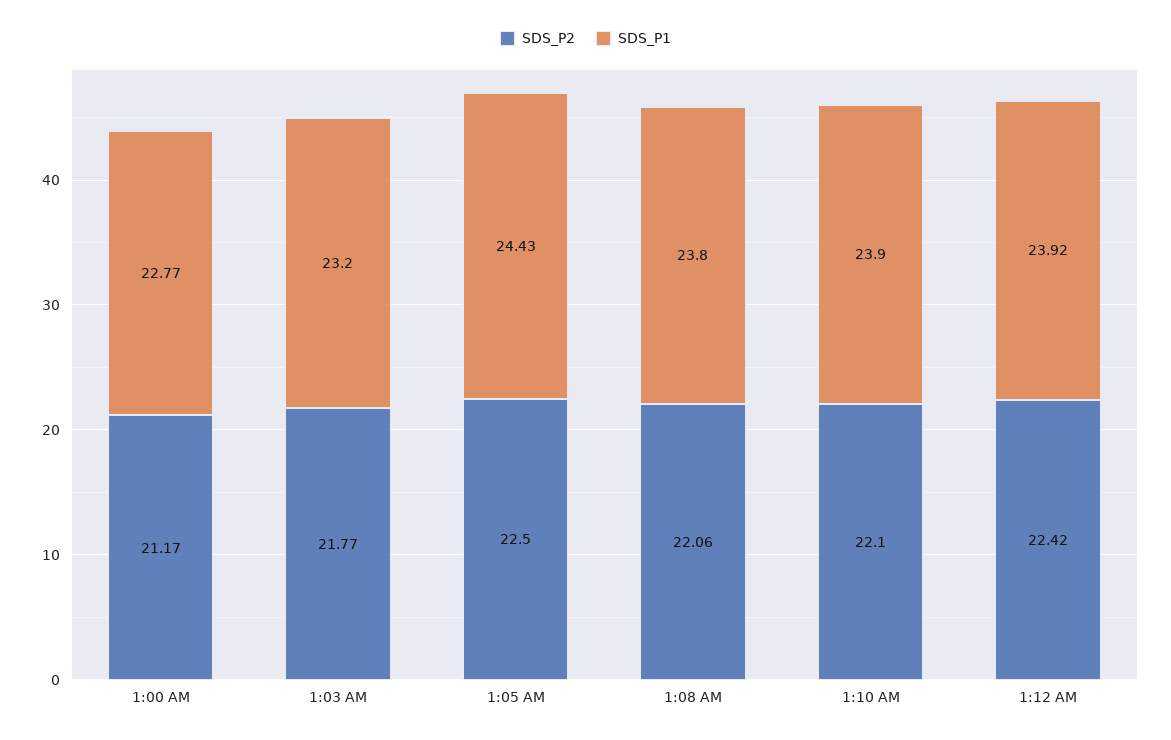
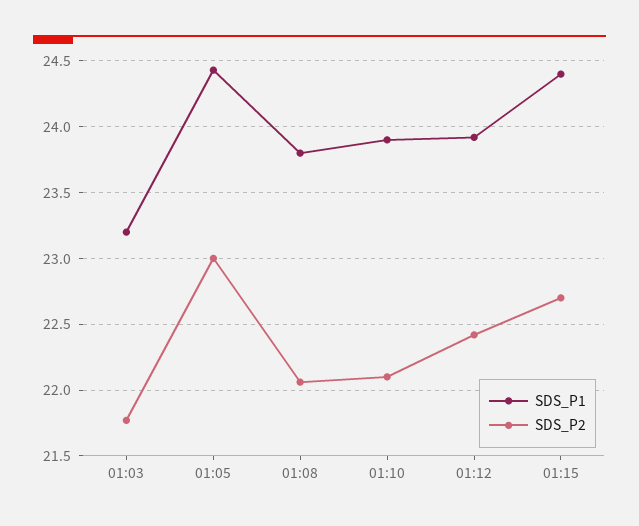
SDS_P2, 1:00 AM: 21.17 -> none
SDS_P1, 1:00 AM: 22.77 -> none
SDS_P2, 1:05 AM: 22.5 -> 23
SDS_P1, 01:15: none -> 24.4
SDS_P2, 01:15: none -> 22.7

